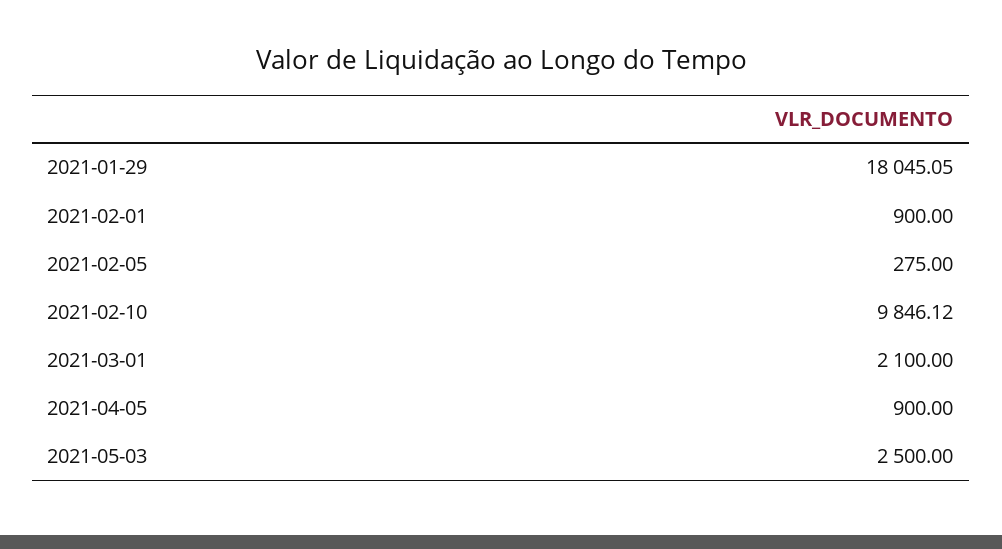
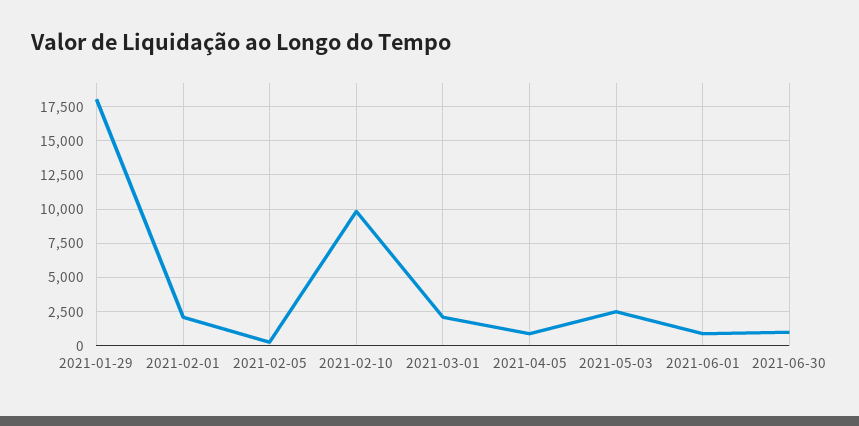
2021-02-01: 900 -> 2000
2021-06-01: none -> 1000
2021-06-30: none -> 1000

